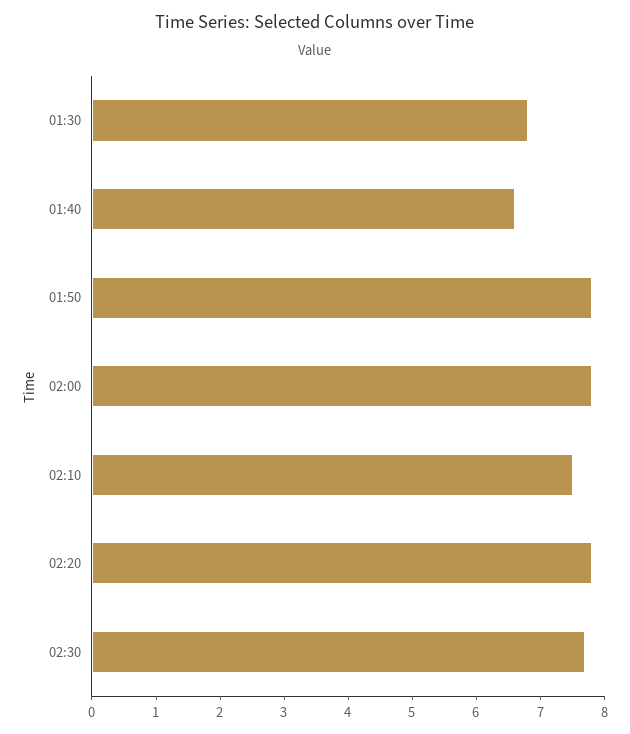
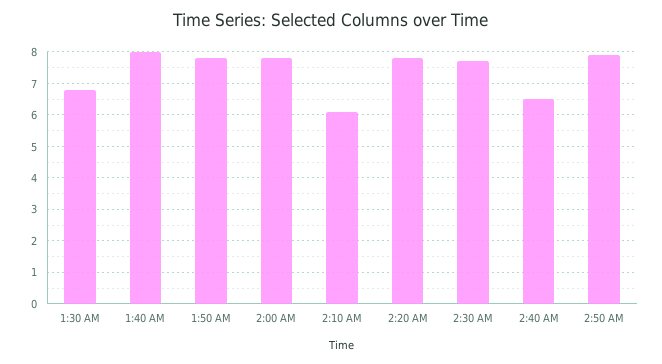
01:40: 6.5 -> 8
02:10: 7.5 -> 6
2:40 AM: none -> 6.5
2:50 AM: none -> 8

